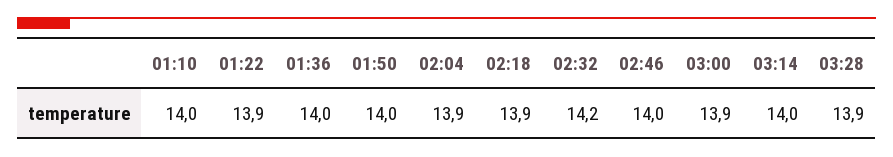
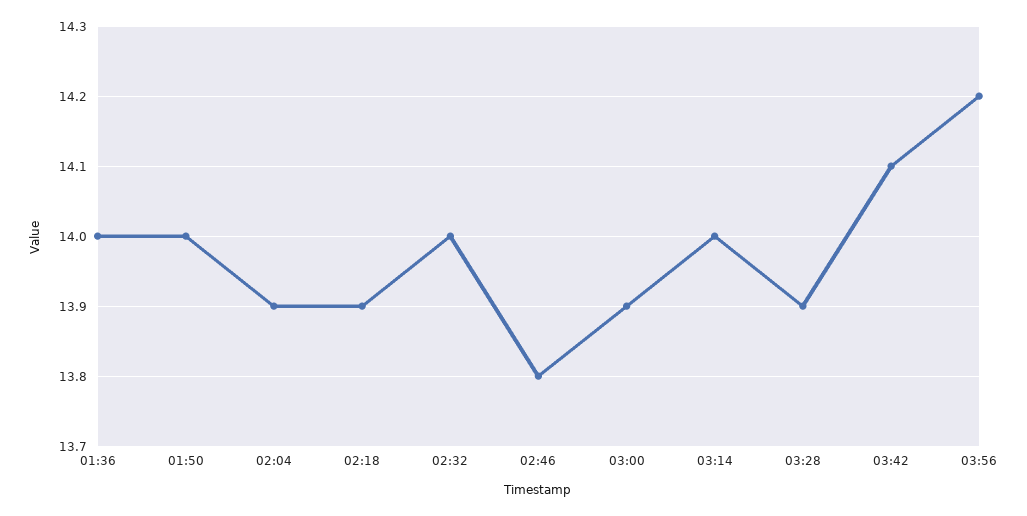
01:10: 14 -> none
01:22: 13.9 -> none
02:32: 14.2 -> 14
02:46: 14 -> 13.8
03:42: none -> 14.1
03:56: none -> 14.2

